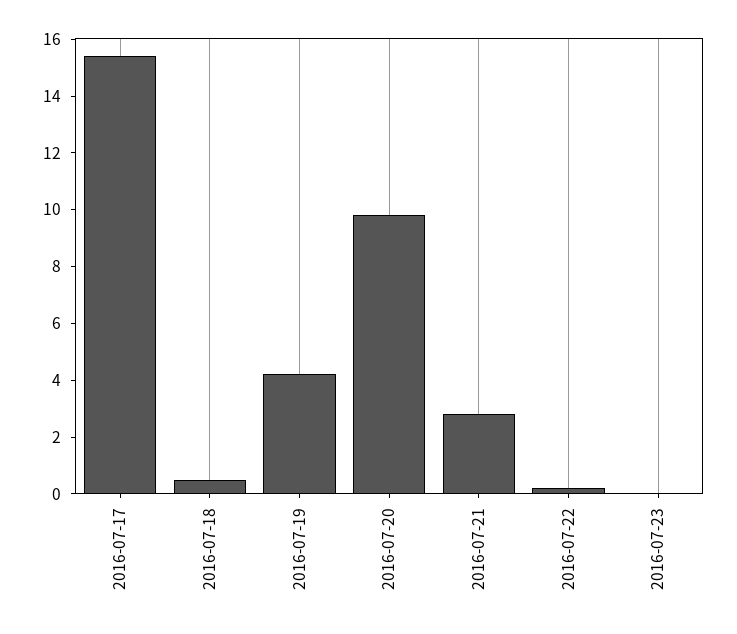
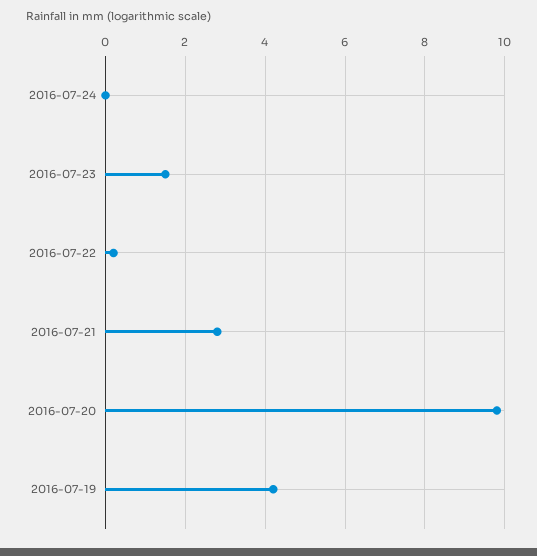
2016-07-17: 15.5 -> none
2016-07-18: 0.5 -> none
2016-07-23: 0 -> 1.5
2016-07-24: none -> 0

